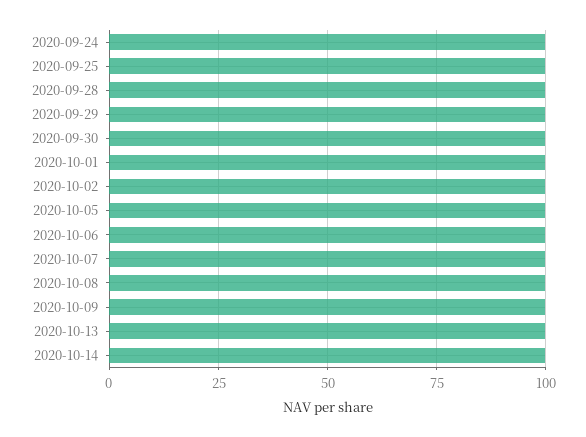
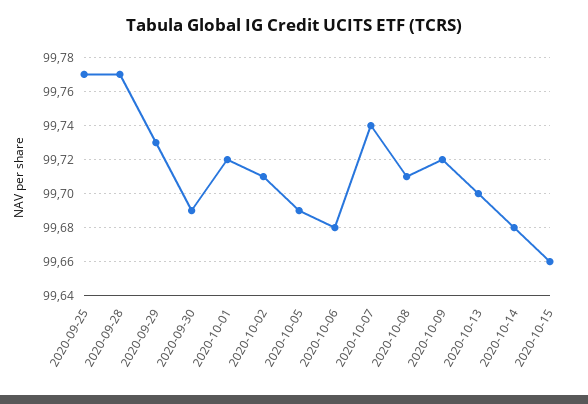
2020-09-24: 100 -> none
2020-10-15: none -> 99.66

